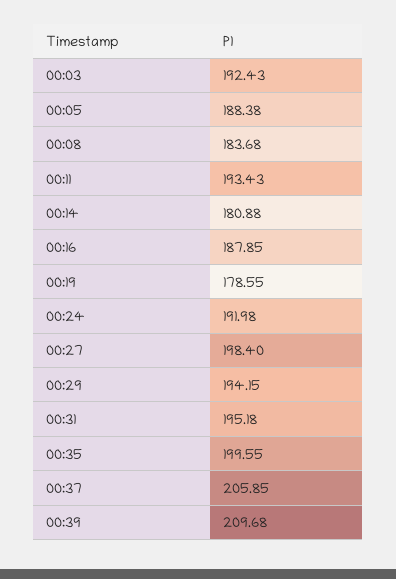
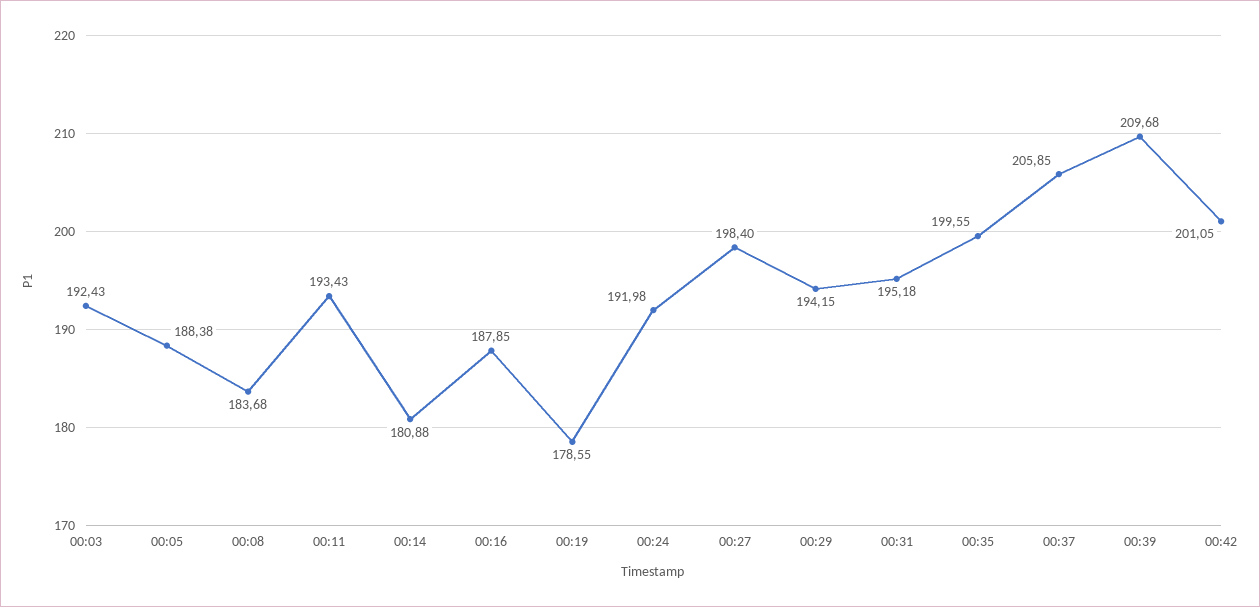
00:42: none -> 201.05

